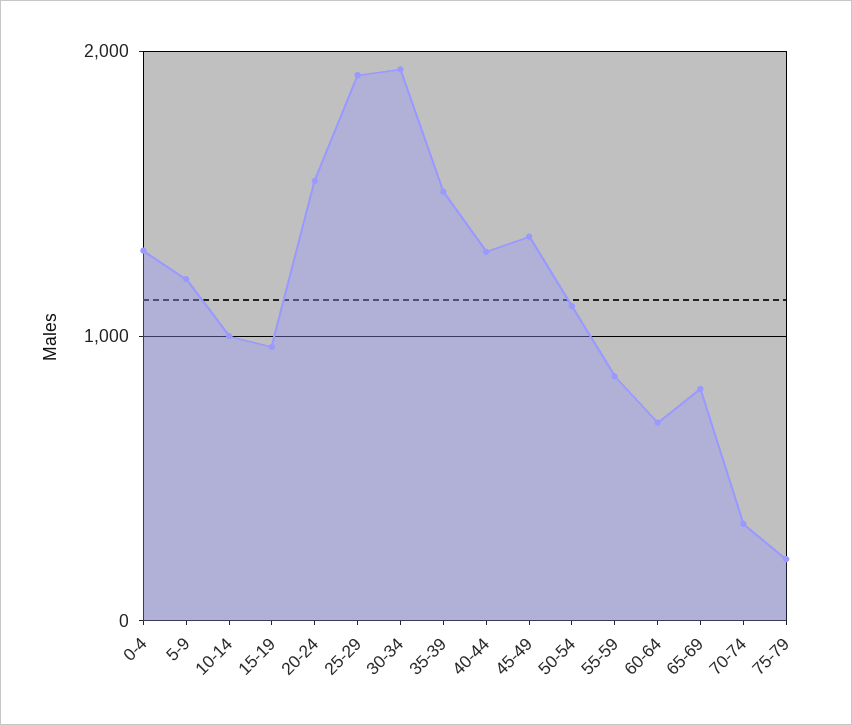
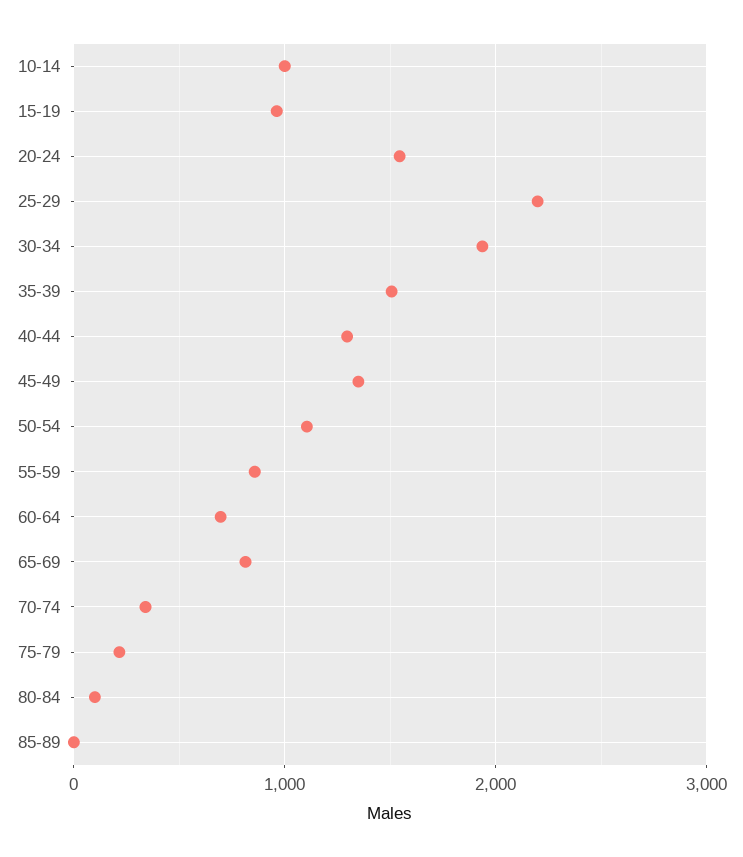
0-4: 1300 -> none
5-9: 1200 -> none
25-29: 1900 -> 2200
80-84: none -> 100
85-89: none -> 0

